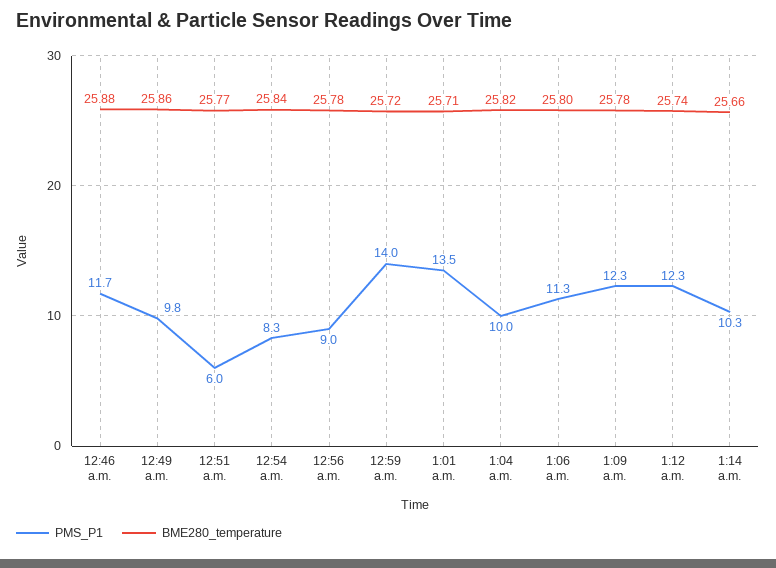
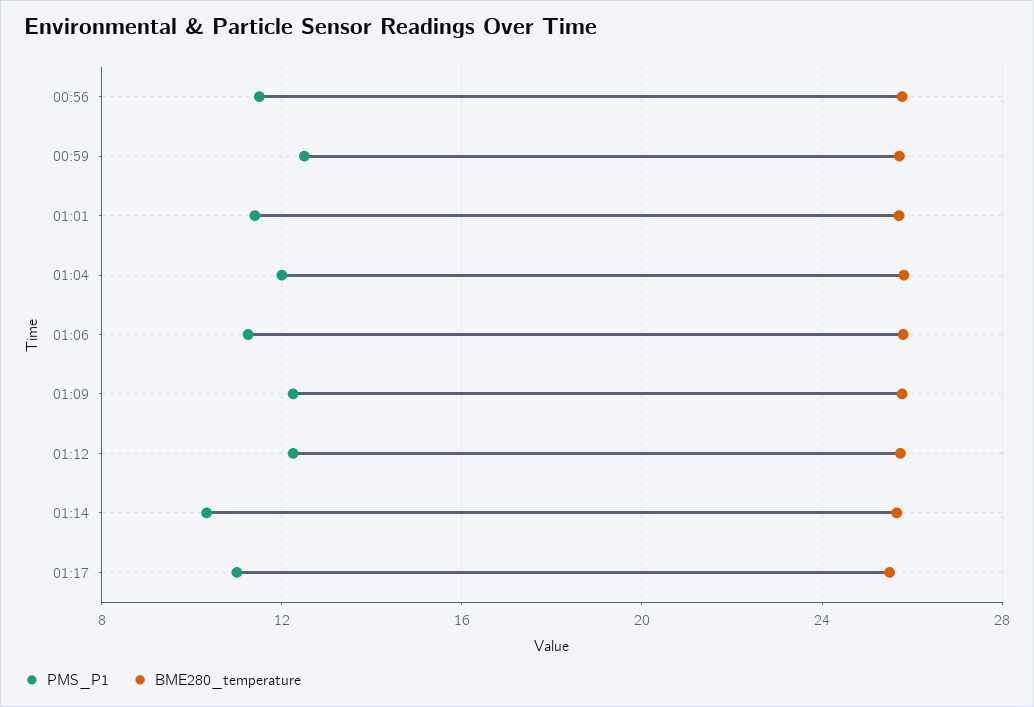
PMS_P1, 12:46 a.m.: 11.7 -> none
BME280_temperature, 12:46 a.m.: 25.88 -> none
PMS_P1, 12:49 a.m.: 9.8 -> none
BME280_temperature, 12:49 a.m.: 25.86 -> none
PMS_P1, 12:51 a.m.: 6 -> none
BME280_temperature, 12:51 a.m.: 25.77 -> none
PMS_P1, 12:54 a.m.: 8.3 -> none
BME280_temperature, 12:54 a.m.: 25.84 -> none
PMS_P1, 12:56 a.m.: 9 -> 11.5
PMS_P1, 12:59 a.m.: 14 -> 12.5
PMS_P1, 1:01 a.m.: 13.5 -> 11.5
PMS_P1, 1:04 a.m.: 10 -> 12
PMS_P1, 01:17: none -> 11
BME280_temperature, 01:17: none -> 25.5

